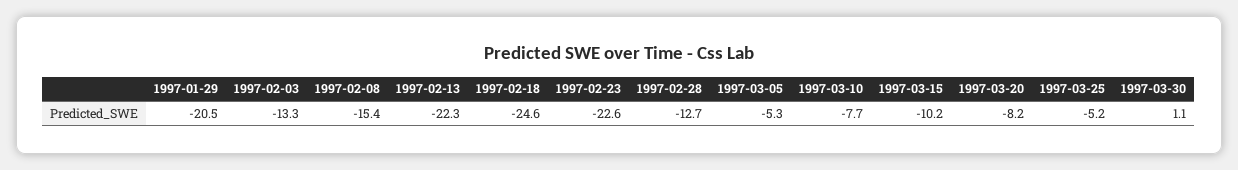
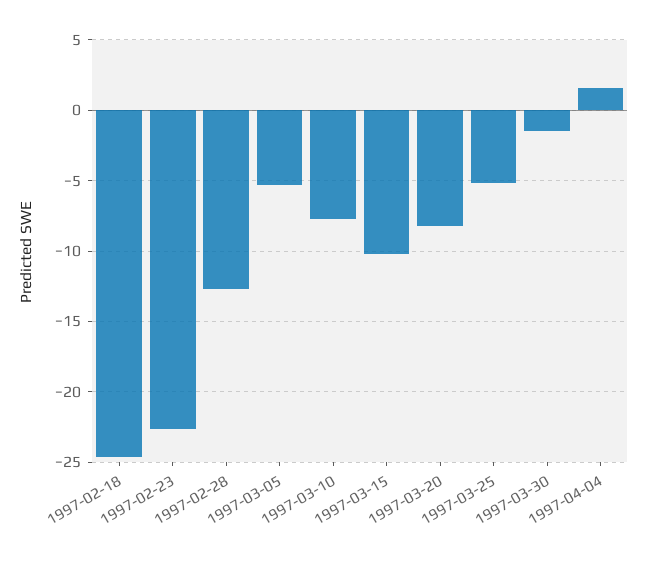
1997-01-29: -20.5 -> none
1997-02-03: -13.3 -> none
1997-02-08: -15.4 -> none
1997-02-13: -22.3 -> none
1997-03-30: 1.1 -> -1.5
1997-04-04: none -> 1.5

